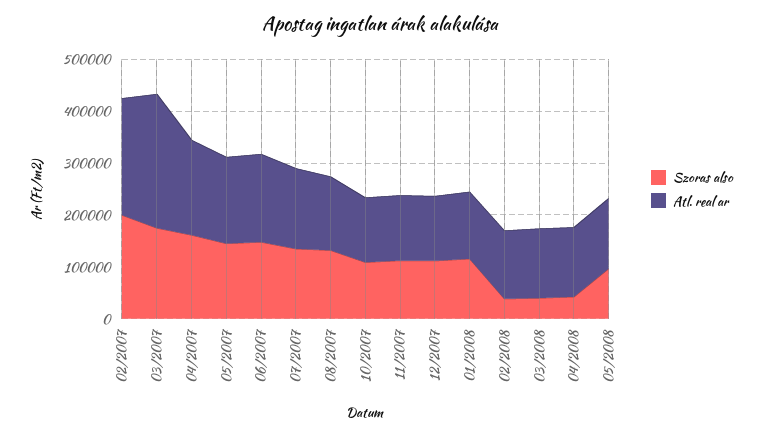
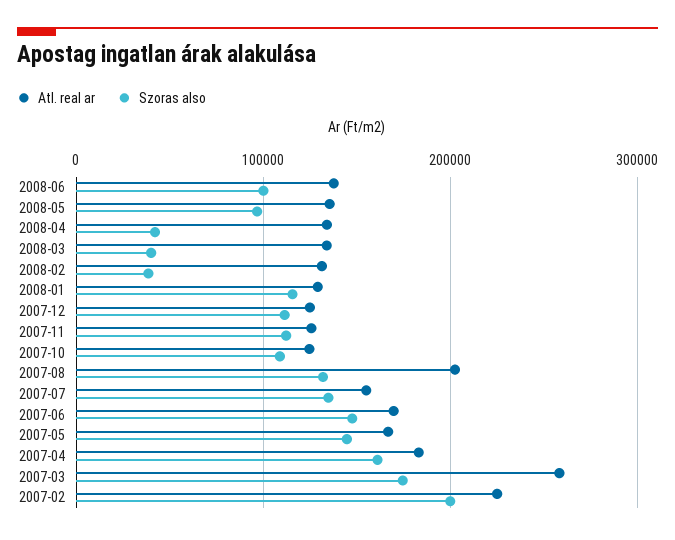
Atl. real ar, 08/2007: 140000 -> 200000
Atl. real ar, 2008-06: none -> 140000
Szoras also, 2008-06: none -> 100000

